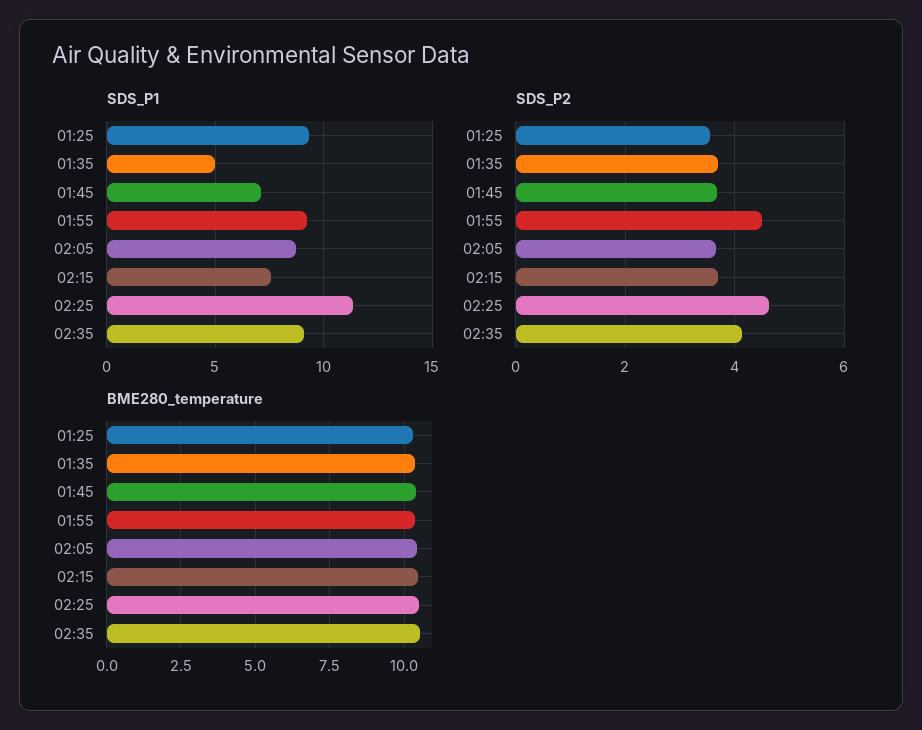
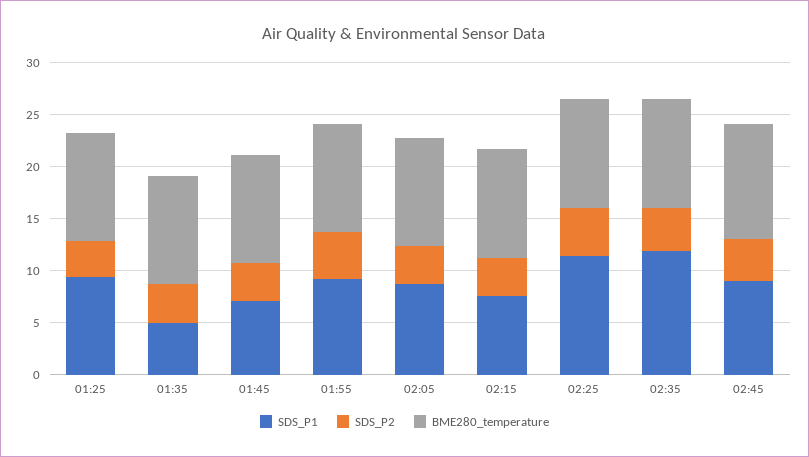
SDS_P1, 02:35: 9 -> 12
SDS_P1, 02:45: none -> 9
SDS_P2, 02:45: none -> 4
BME280_temperature, 02:45: none -> 11

